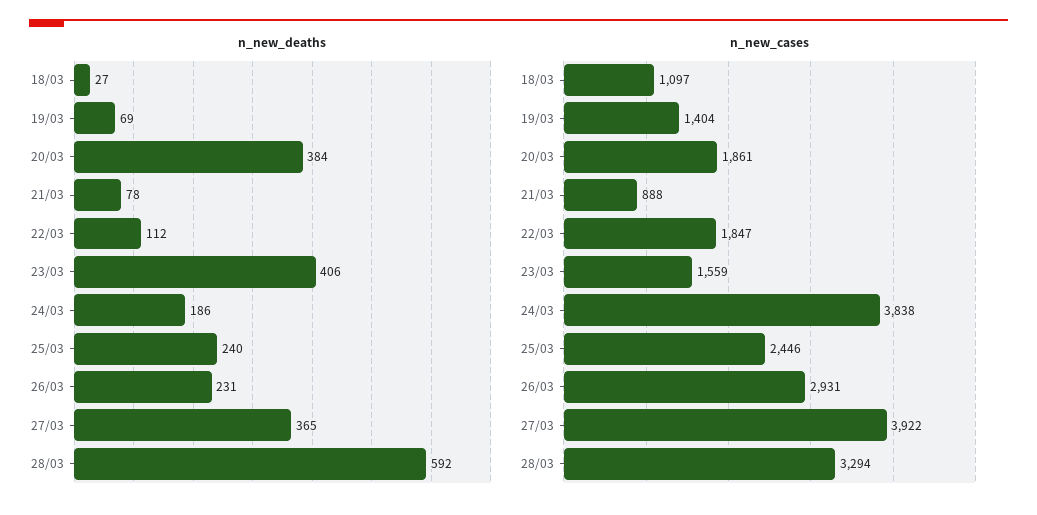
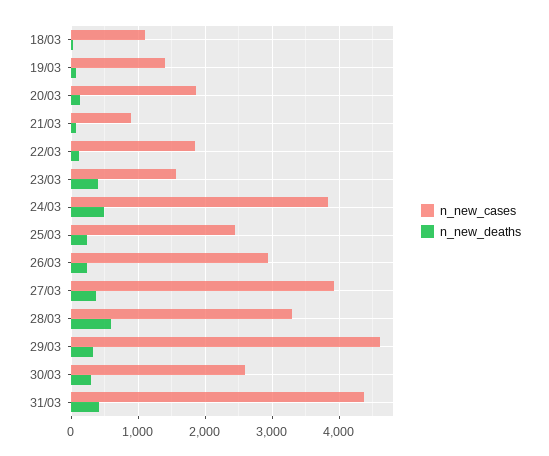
n_new_deaths, 20/03: 384 -> 100
n_new_deaths, 24/03: 186 -> 500
n_new_cases, 29/03: none -> 4600
n_new_deaths, 29/03: none -> 300
n_new_cases, 30/03: none -> 2600
n_new_deaths, 30/03: none -> 300
n_new_cases, 31/03: none -> 4400
n_new_deaths, 31/03: none -> 400

